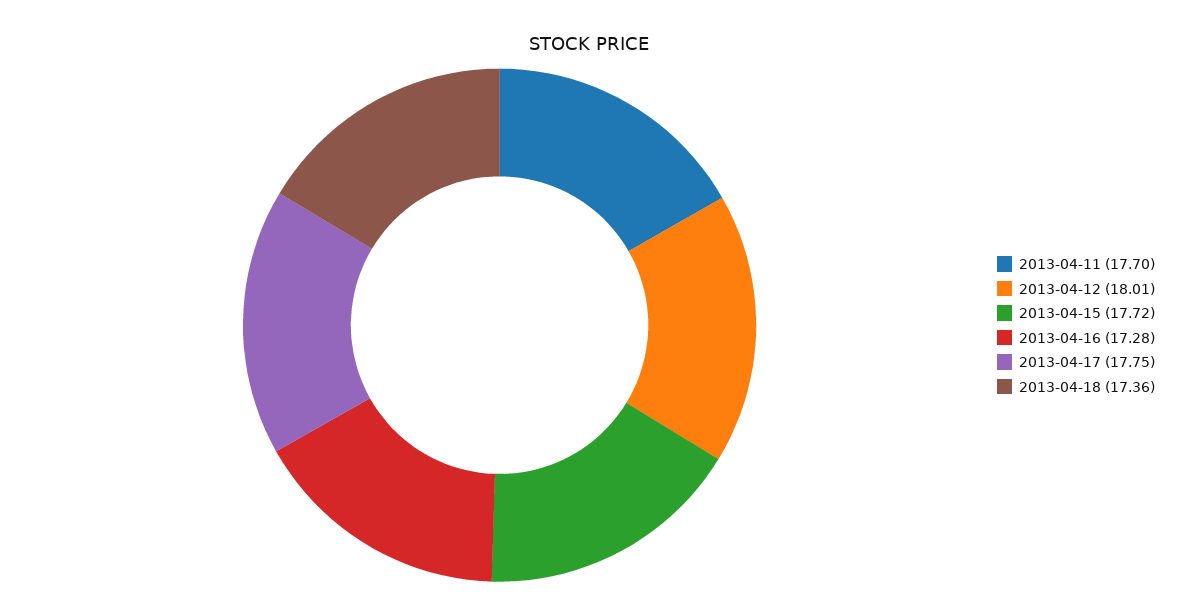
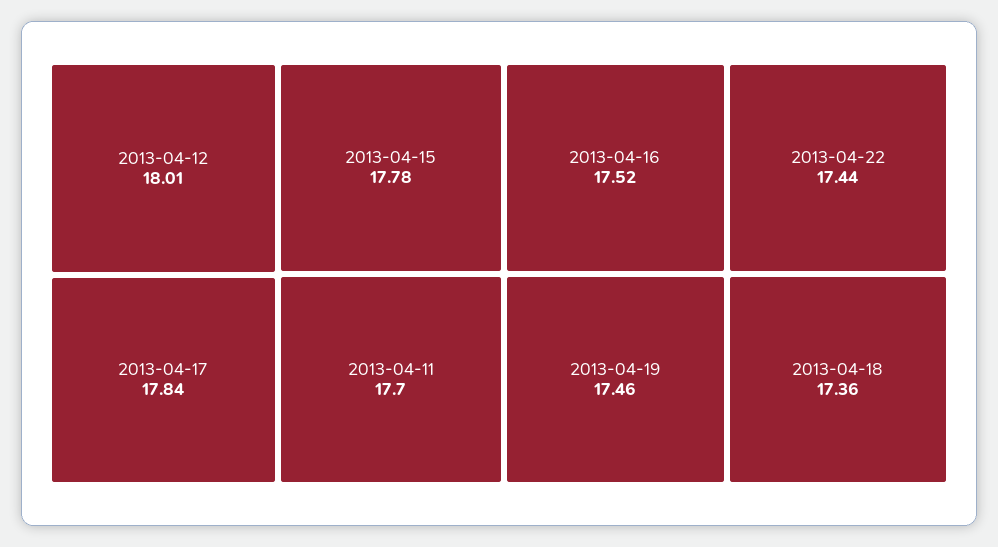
2013-04-15: 17.72 -> 17.78
2013-04-16: 17.28 -> 17.52
2013-04-17: 17.75 -> 17.84
2013-04-19: none -> 17.46
2013-04-22: none -> 17.44

